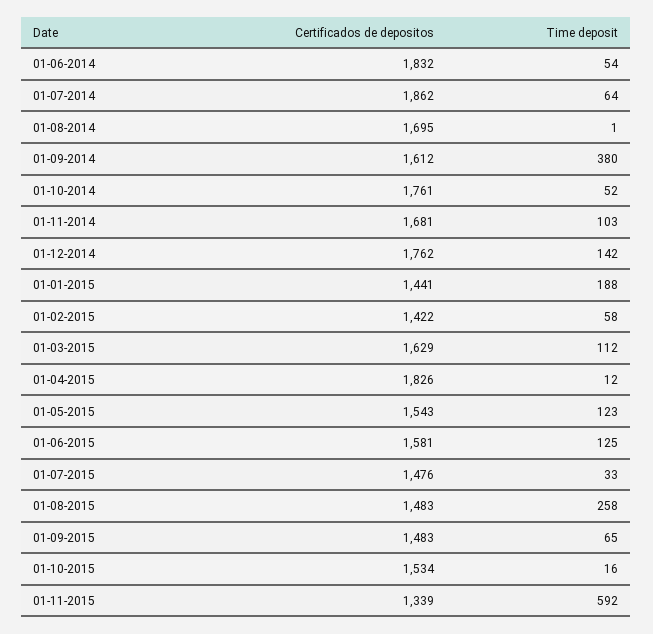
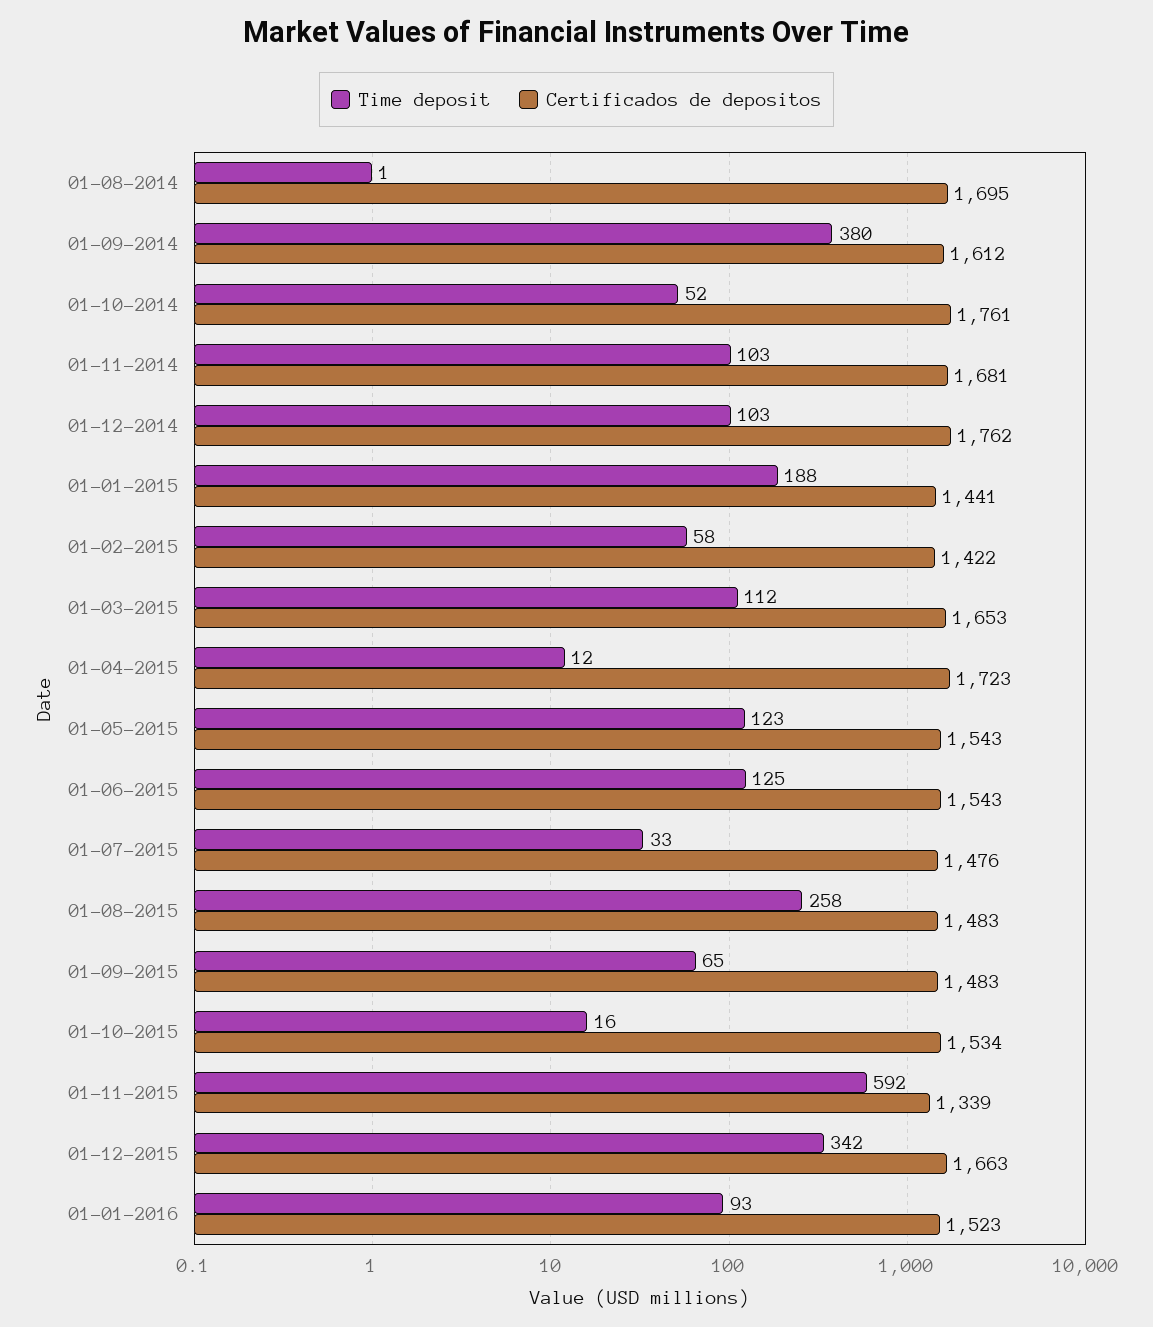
Certificados de depositos, 01-06-2014: 1832 -> none
Time deposit, 01-06-2014: 54 -> none
Certificados de depositos, 01-07-2014: 1862 -> none
Time deposit, 01-07-2014: 64 -> none
Time deposit, 01-12-2014: 142 -> 103
Certificados de depositos, 01-03-2015: 1629 -> 1653
Certificados de depositos, 01-04-2015: 1826 -> 1723
Certificados de depositos, 01-06-2015: 1581 -> 1543
Time deposit, 01-12-2015: none -> 342
Certificados de depositos, 01-12-2015: none -> 1663
Time deposit, 01-01-2016: none -> 93
Certificados de depositos, 01-01-2016: none -> 1523

